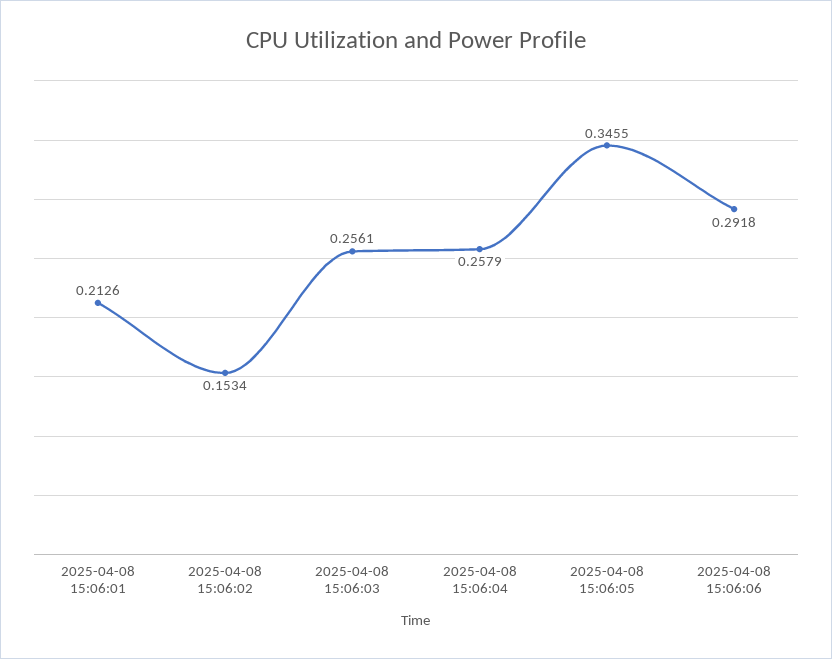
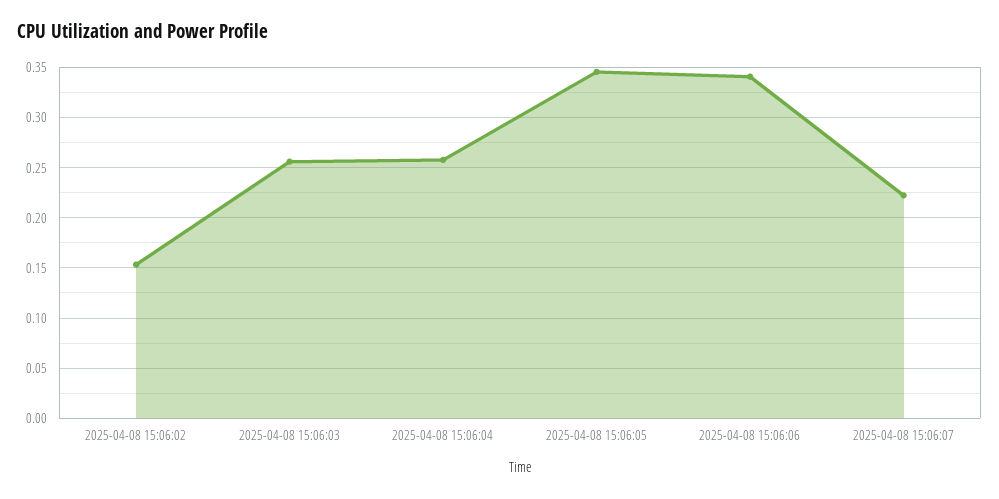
2025-04-08 15:06:01: 0.2126 -> none
2025-04-08 15:06:06: 0.2918 -> 0.34
2025-04-08 15:06:07: none -> 0.22

